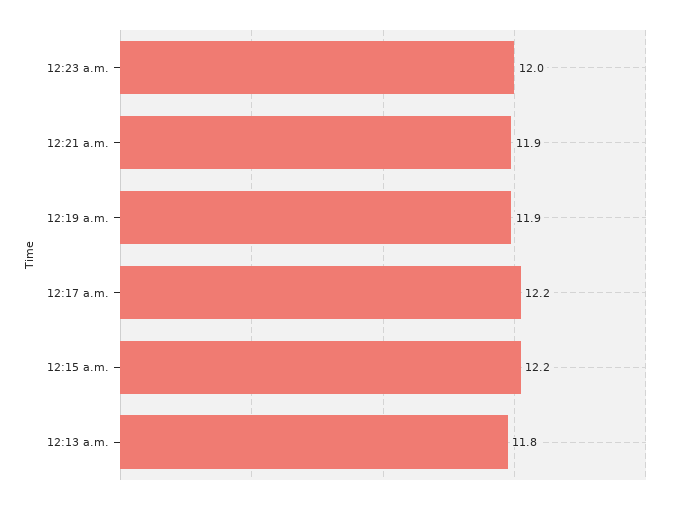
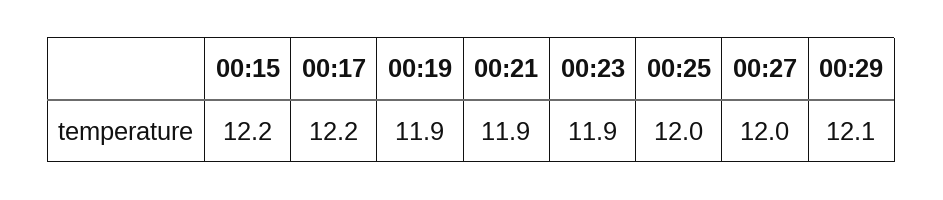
12:23 a.m.: 12 -> 11.9
12:13 a.m.: 11.8 -> none
00:25: none -> 12
00:27: none -> 12
00:29: none -> 12.1

